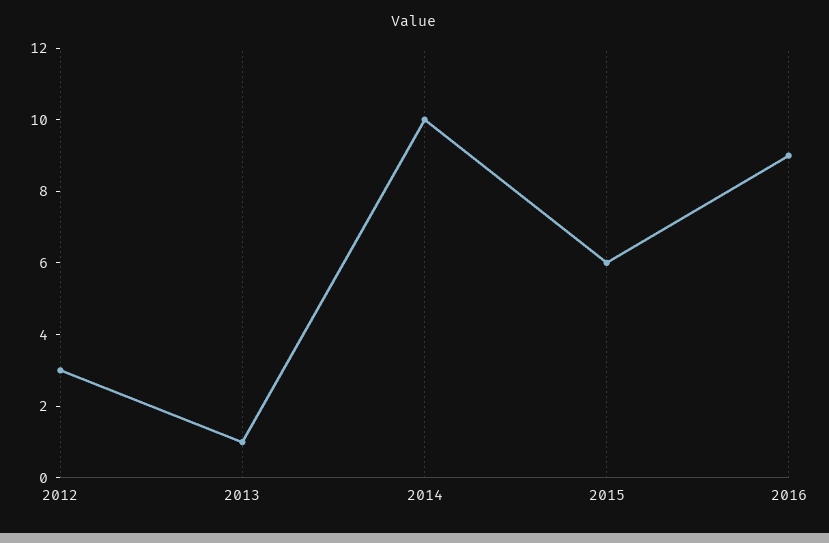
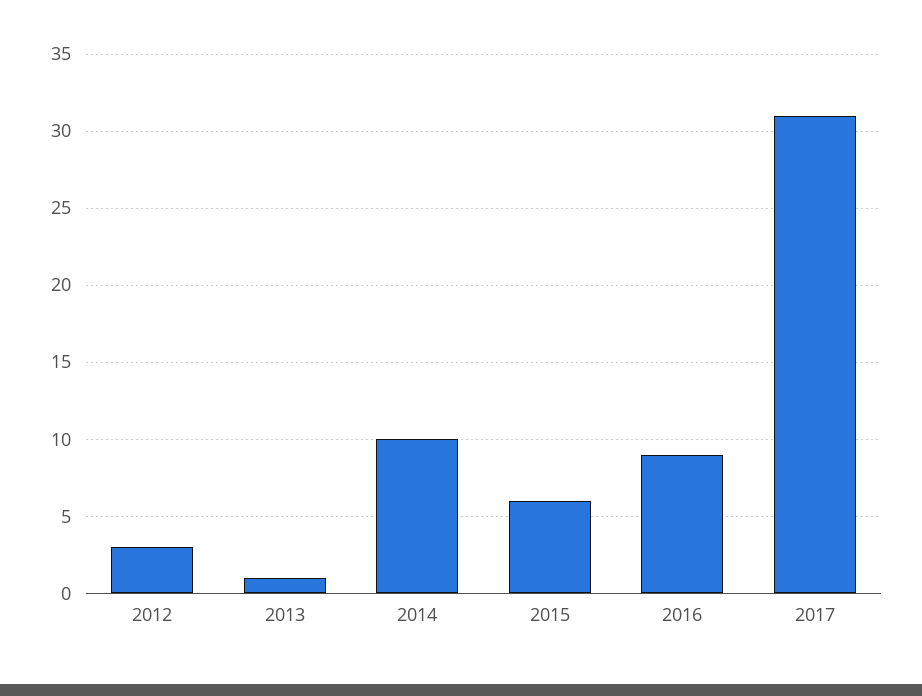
2017: none -> 31

